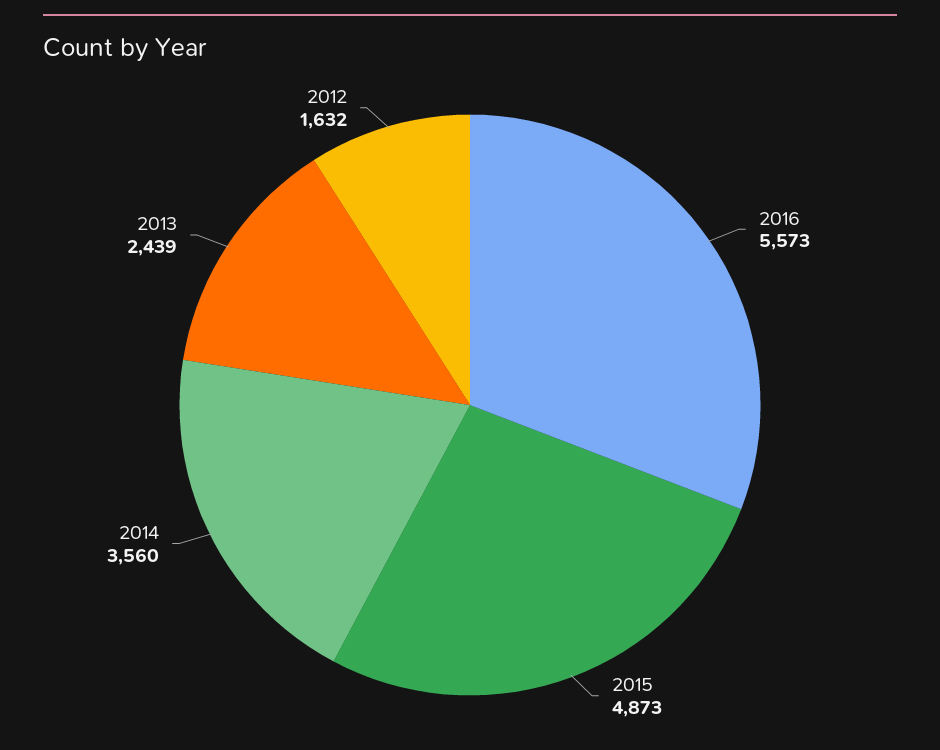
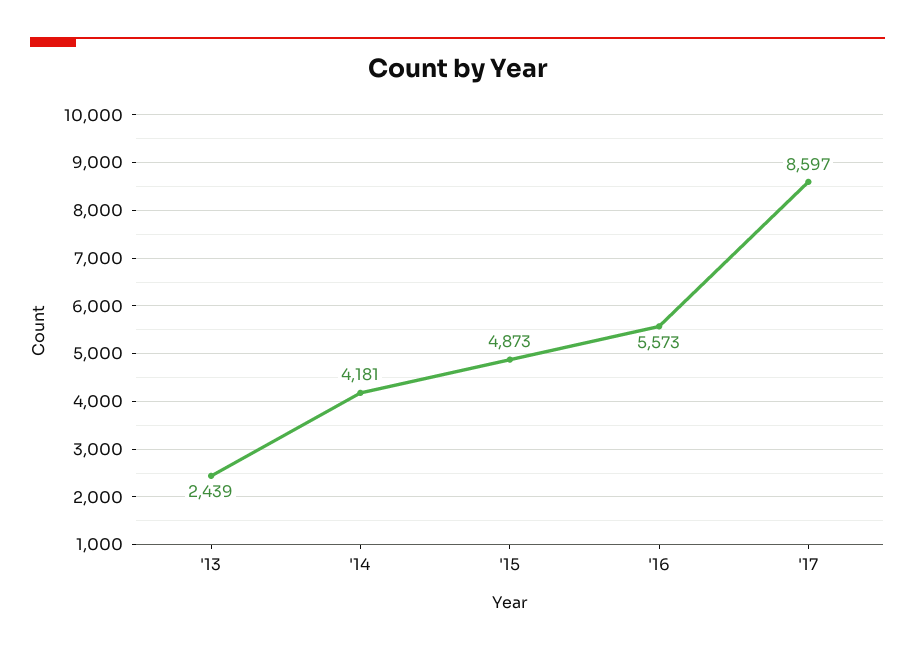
2014: 3560 -> 4181
2012: 1632 -> none
'17: none -> 8597

